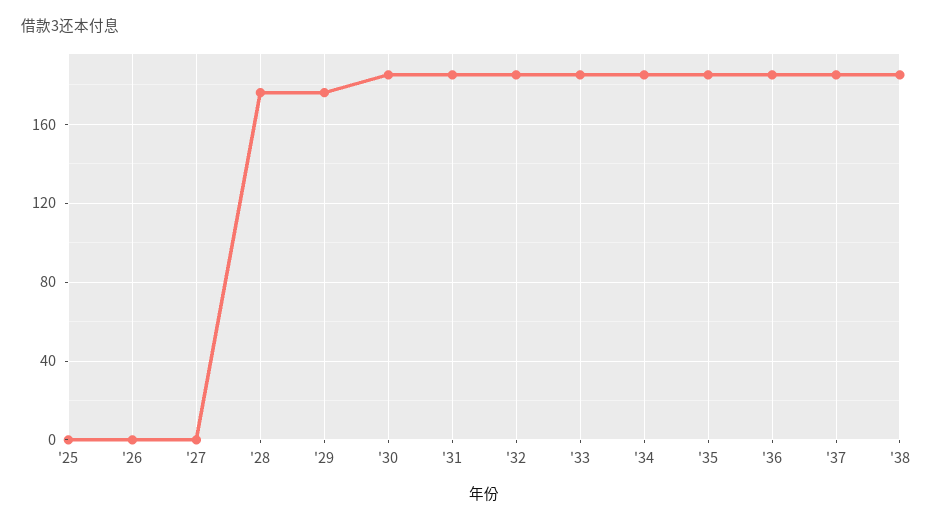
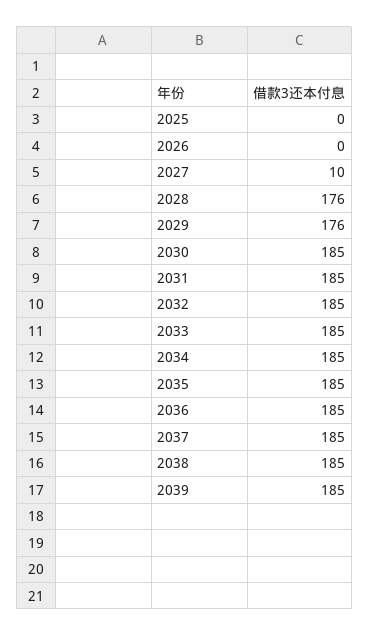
'27: 0 -> 10
2039: none -> 185

